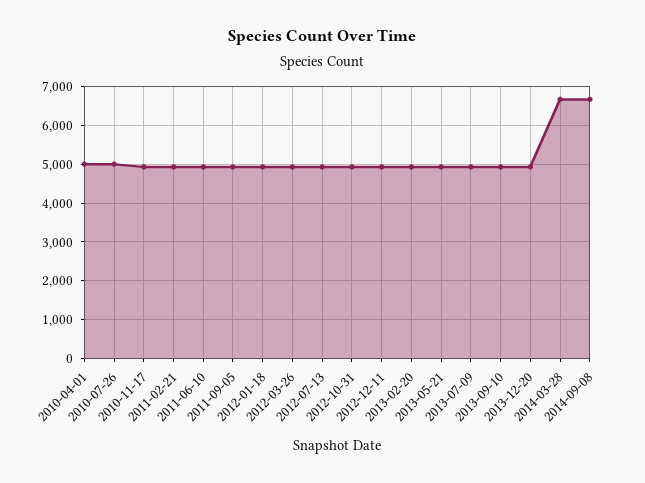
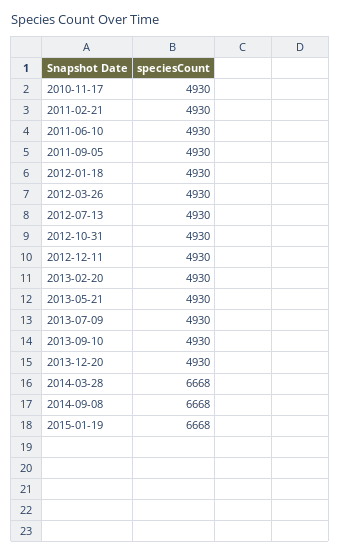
2010-04-01: 5000 -> none
2010-07-26: 5000 -> none
2015-01-19: none -> 6668

